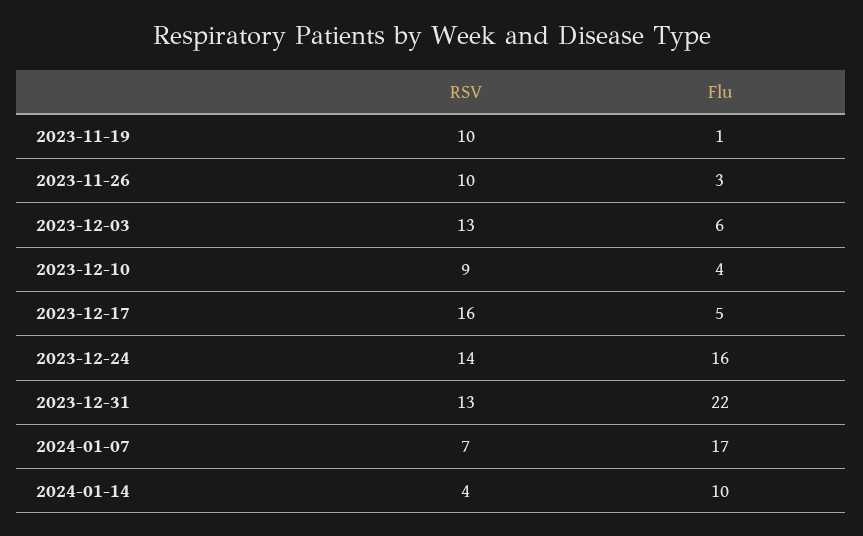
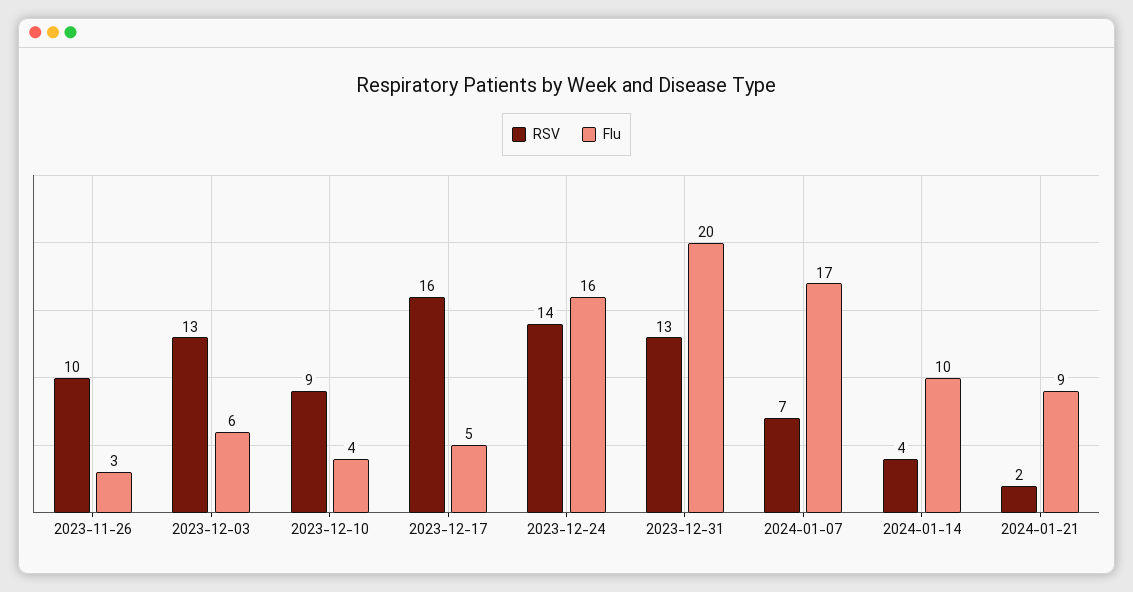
RSV, 2023-11-19: 10 -> none
Flu, 2023-11-19: 1 -> none
Flu, 2023-12-31: 22 -> 20
RSV, 2024-01-21: none -> 2
Flu, 2024-01-21: none -> 9

